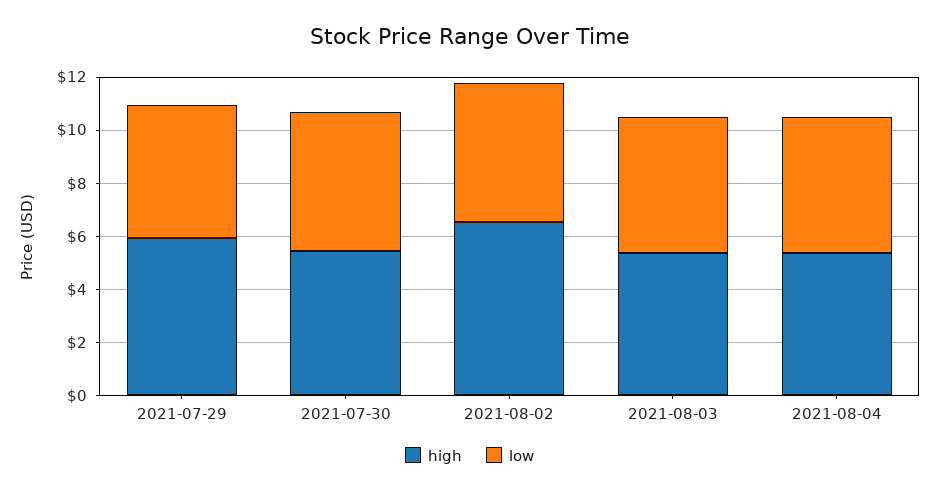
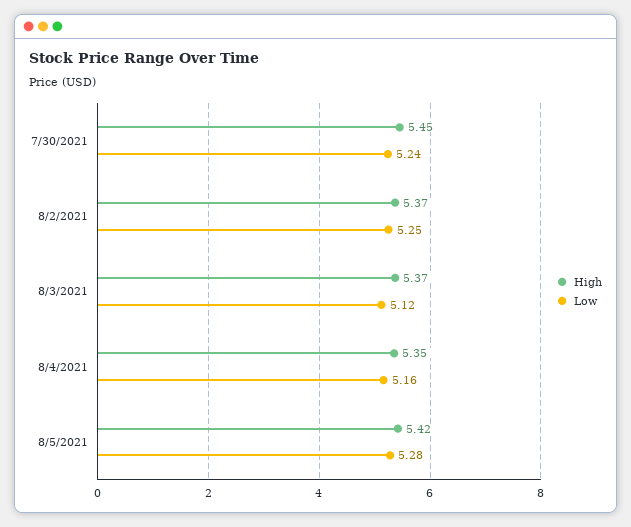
high, 2021-07-29: 6 -> none
low, 2021-07-29: 5 -> none
high, 2021-08-02: 6.5 -> 5.37
high, 8/5/2021: none -> 5.42
low, 8/5/2021: none -> 5.28

